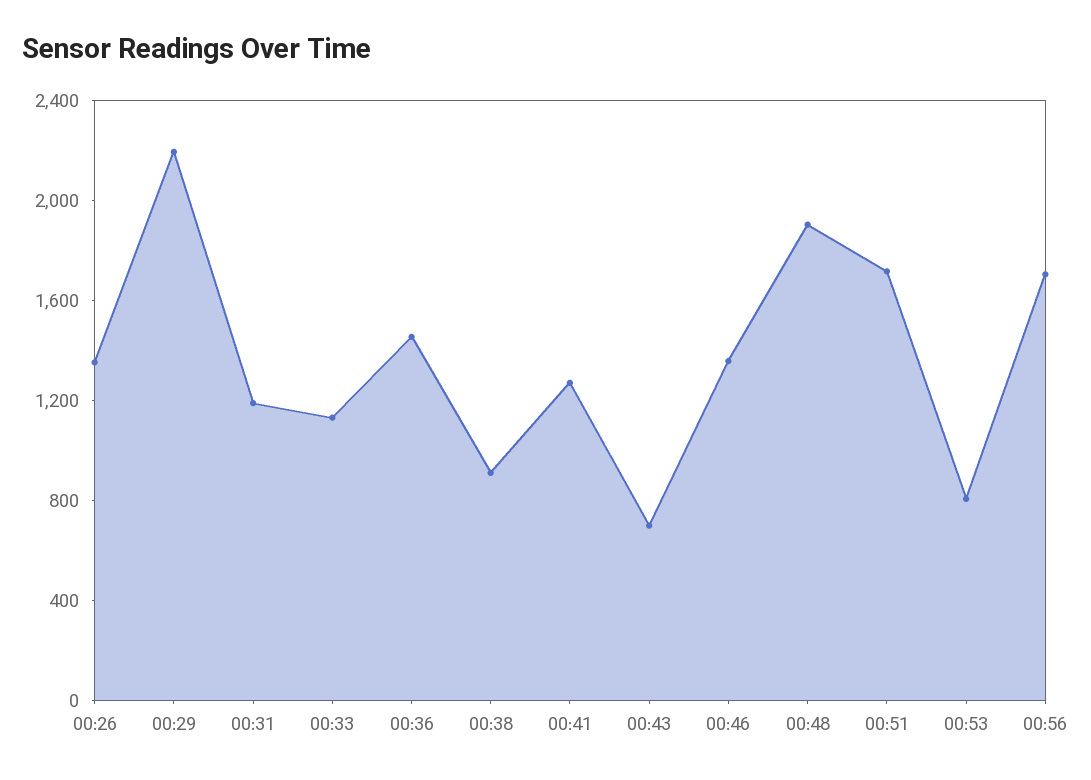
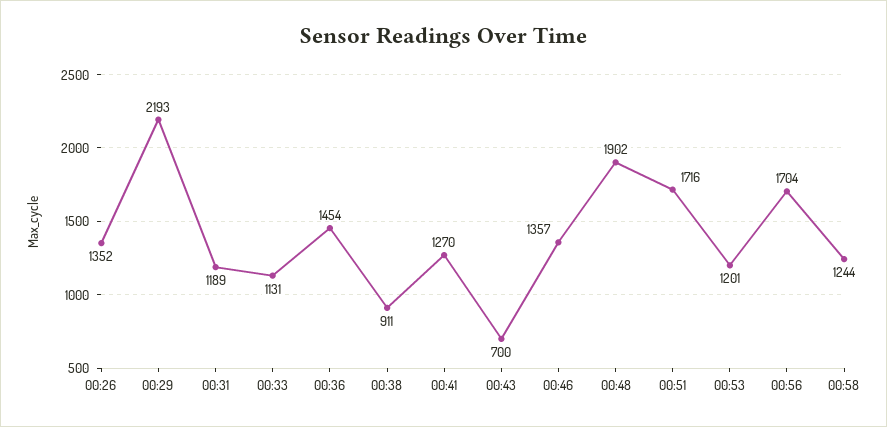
00:53: 800 -> 1201
00:58: none -> 1244

